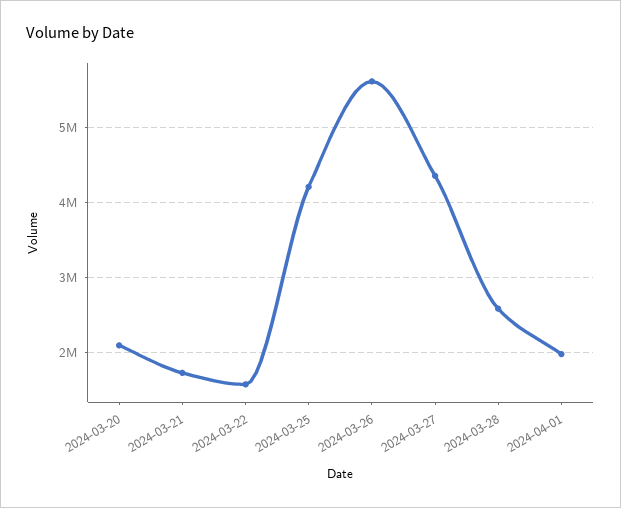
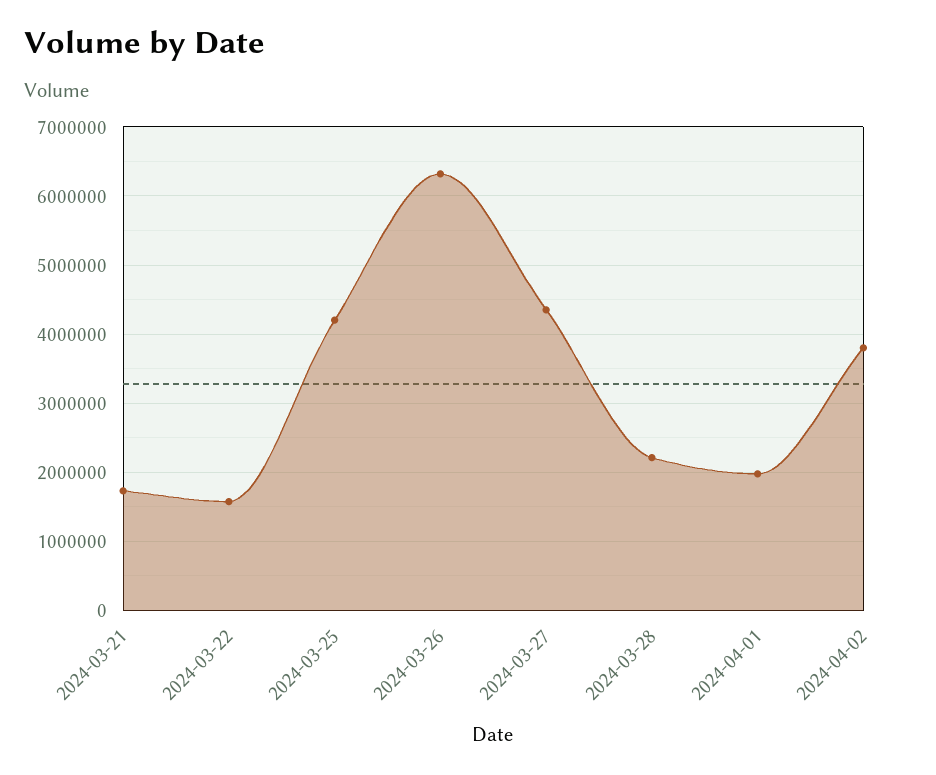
2024-03-20: 2100000 -> none
2024-03-26: 5600000 -> 6300000
2024-03-28: 2600000 -> 2200000
2024-04-02: none -> 3800000

